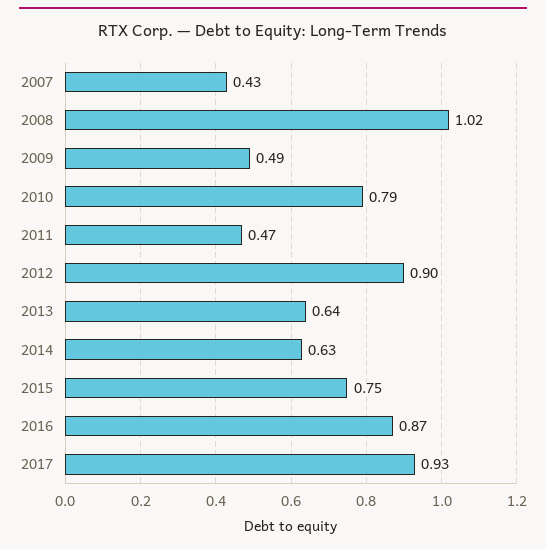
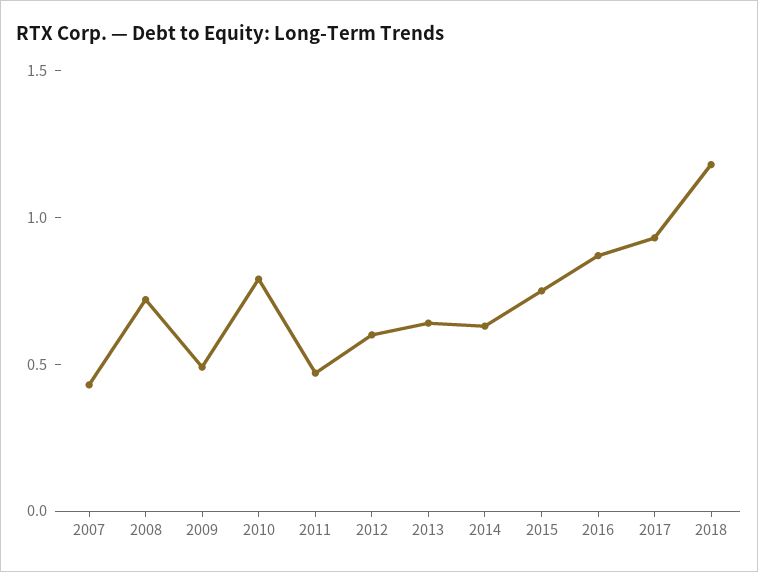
2008: 1.02 -> 0.7
2012: 0.9 -> 0.6
2018: none -> 1.2

